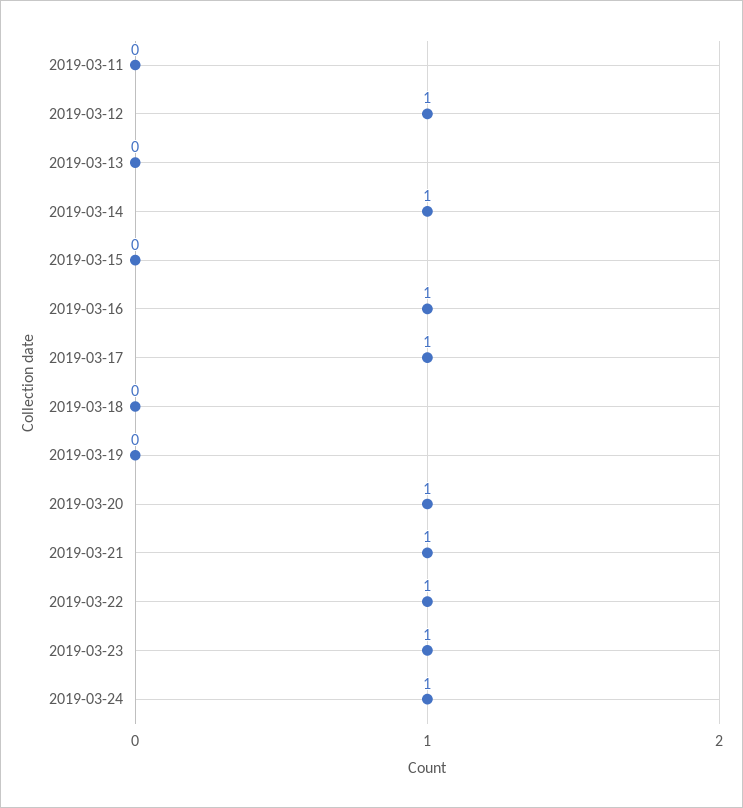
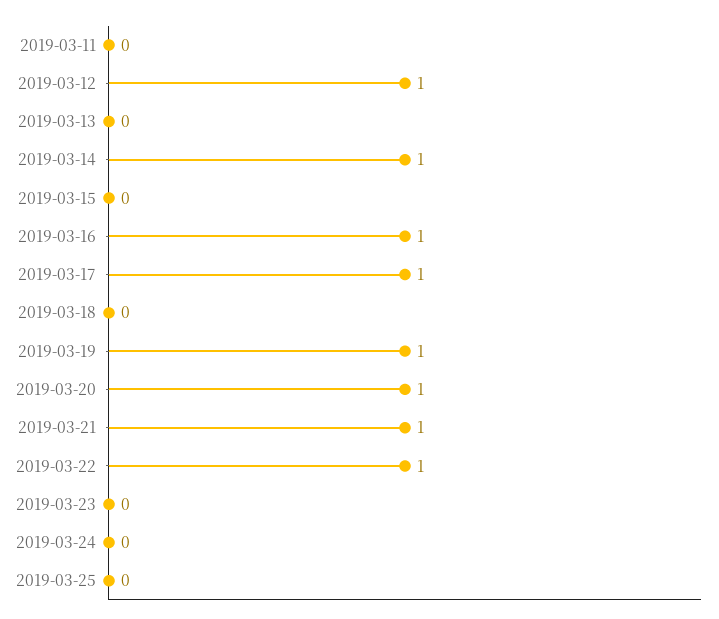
2019-03-19: 0 -> 1
2019-03-23: 1 -> 0
2019-03-24: 1 -> 0
2019-03-25: none -> 0

